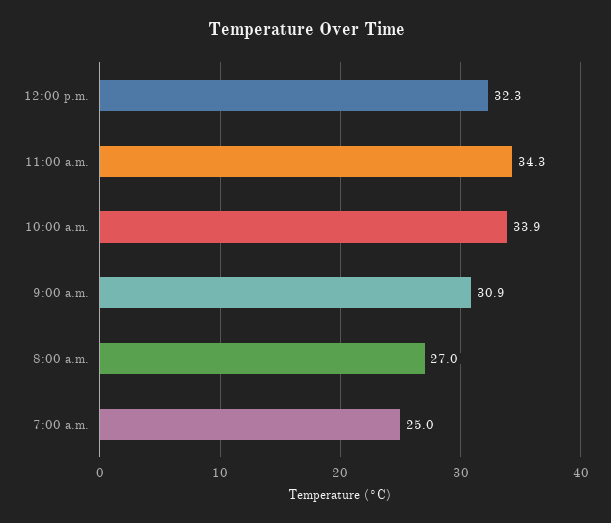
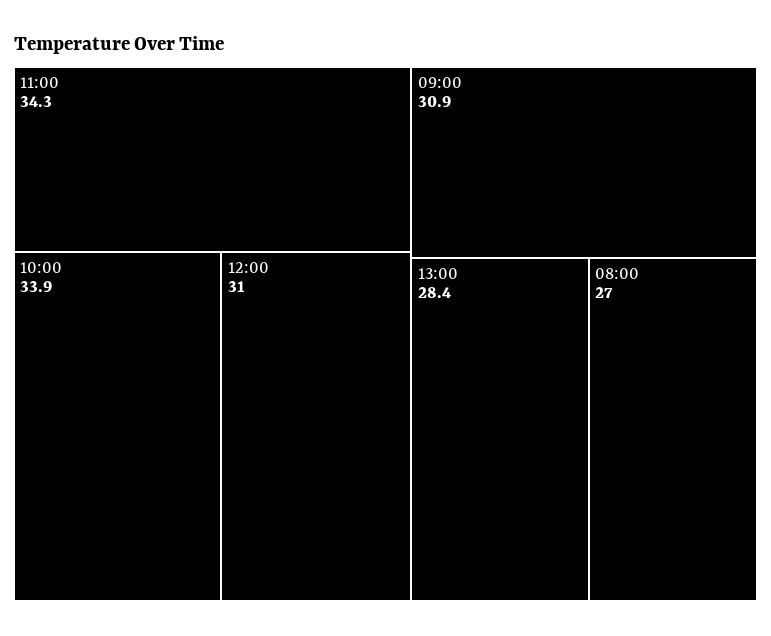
12:00 p.m.: 32.3 -> 31
7:00 a.m.: 25 -> none
13:00: none -> 28.4

